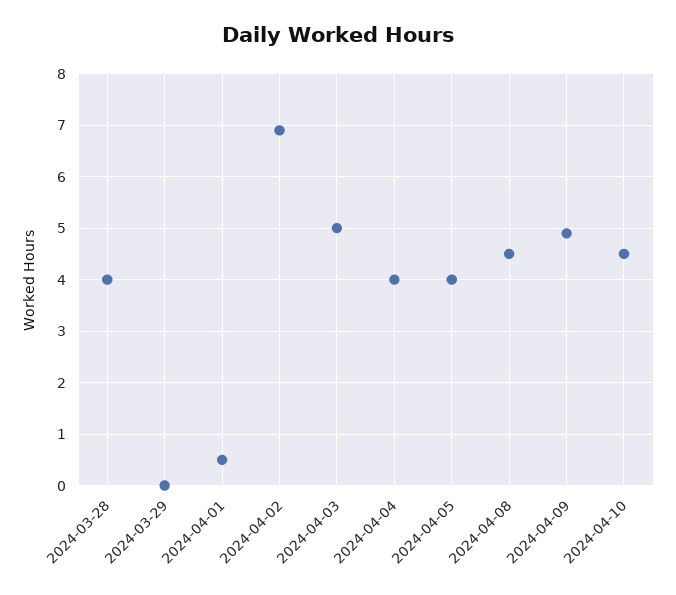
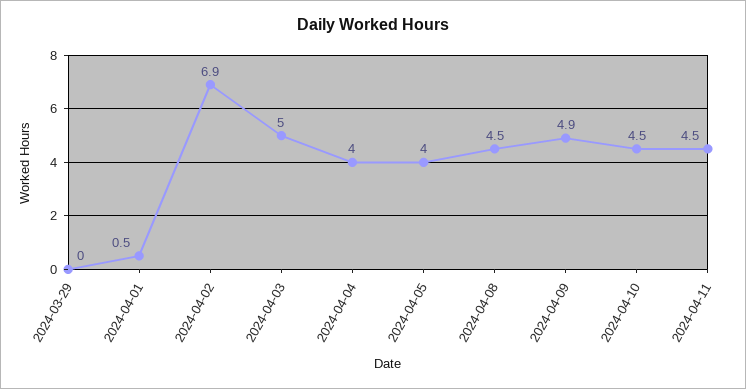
2024-03-28: 4 -> none
2024-04-11: none -> 4.5

